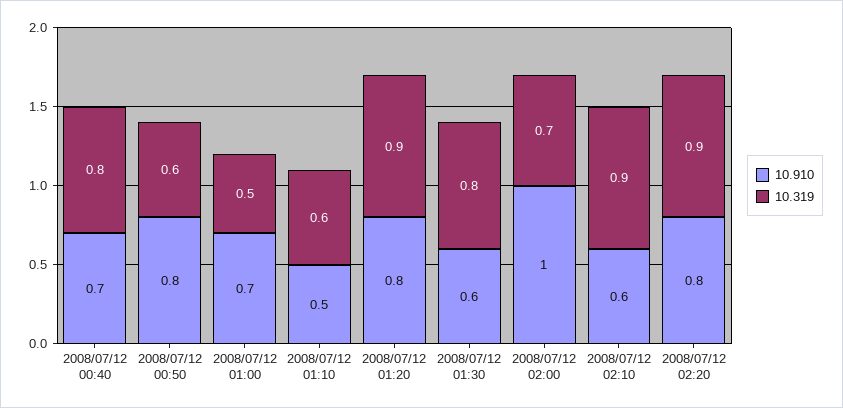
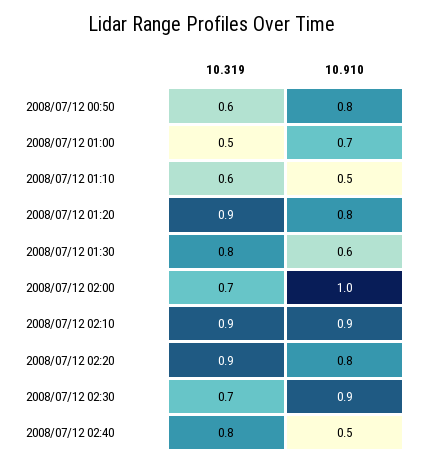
10.910, 2008/07/12 00:40: 0.7 -> none
10.319, 2008/07/12 00:40: 0.8 -> none
10.910, 2008/07/12 02:10: 0.6 -> 0.9
10.319, 2008/07/12 02:30: none -> 0.7
10.910, 2008/07/12 02:30: none -> 0.9
10.319, 2008/07/12 02:40: none -> 0.8
10.910, 2008/07/12 02:40: none -> 0.5

